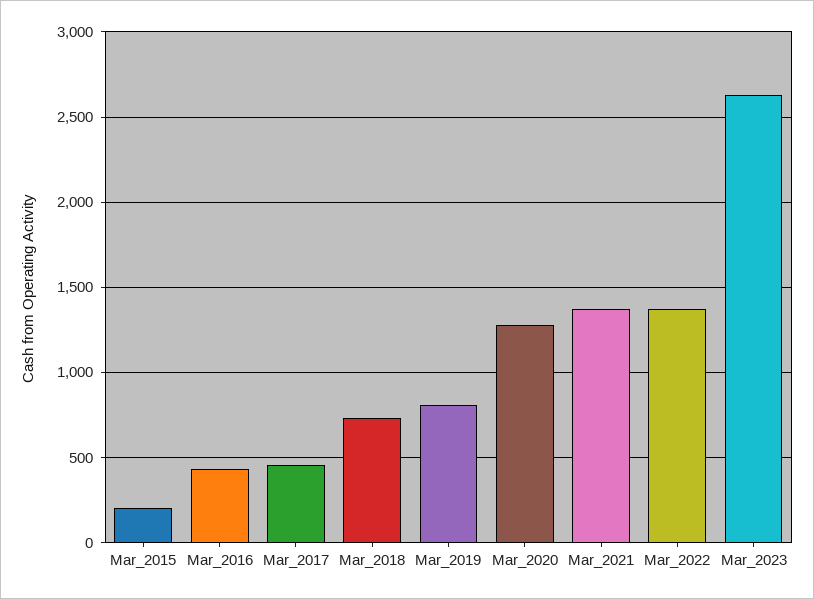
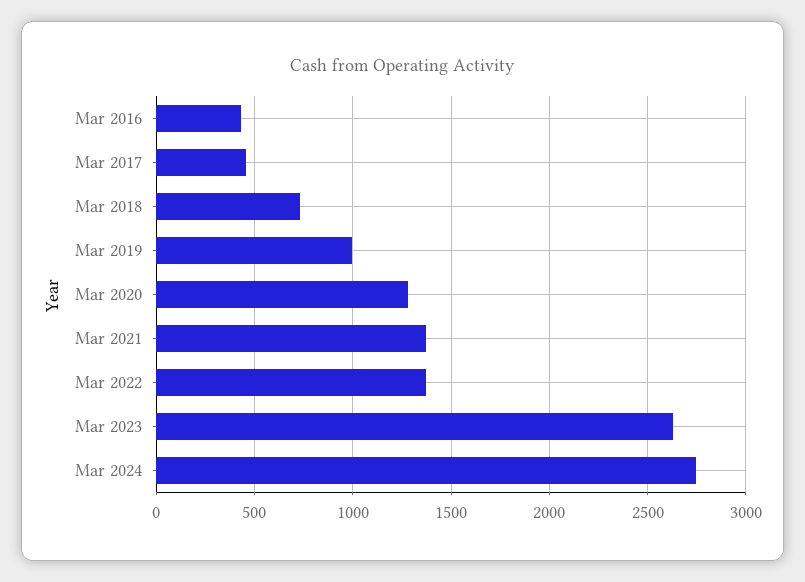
Mar_2015: 200 -> none
Mar_2019: 800 -> 1000
Mar 2024: none -> 2750

